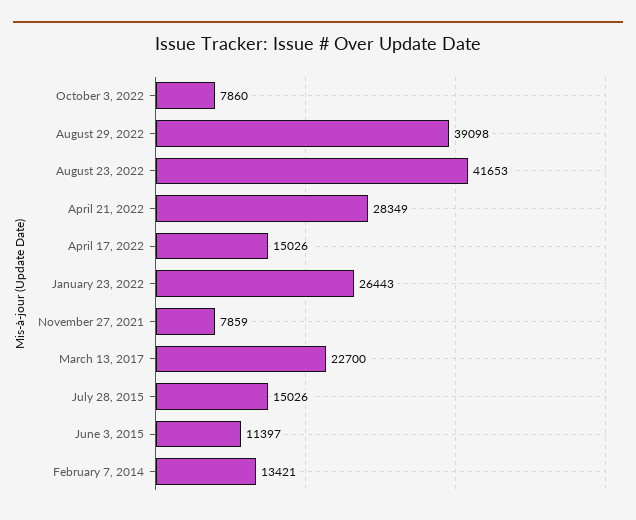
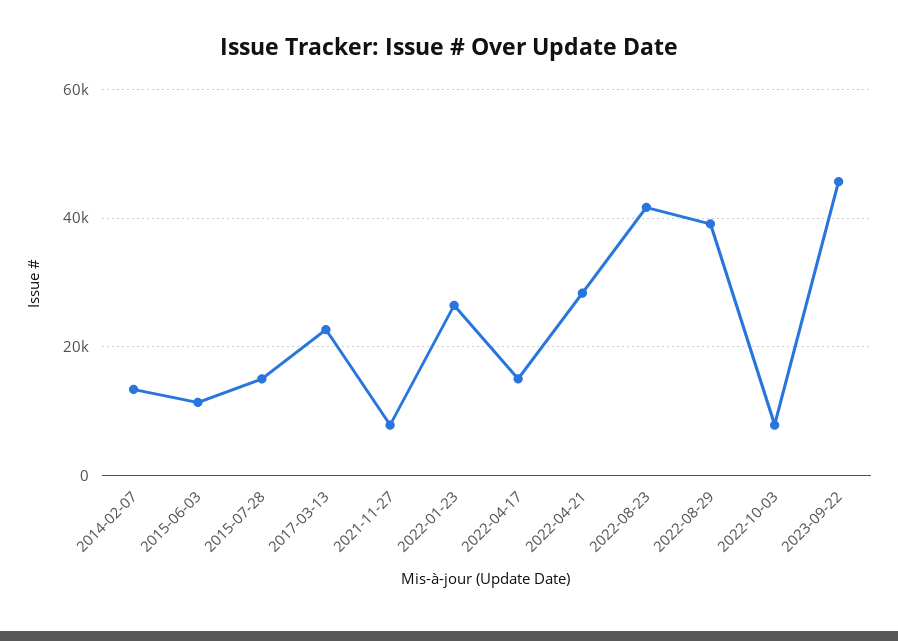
2023-09-22: none -> 46000

